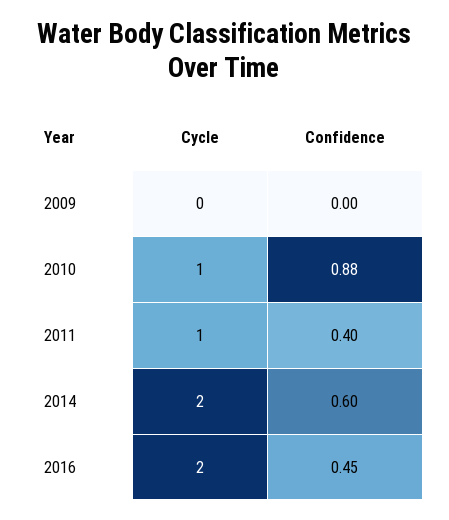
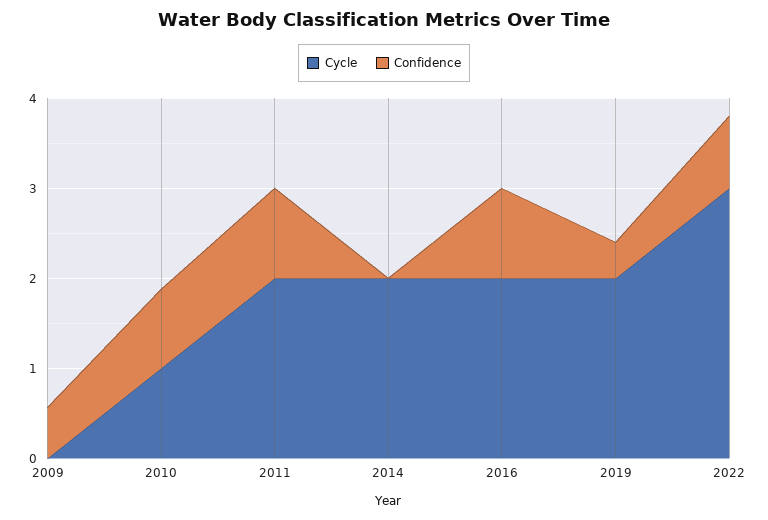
Confidence, 2009: 0 -> 0.6
Cycle, 2011: 1 -> 2
Confidence, 2011: 0.4 -> 1
Confidence, 2014: 0.6 -> 0
Confidence, 2016: 0.45 -> 1
Cycle, 2019: none -> 2
Confidence, 2019: none -> 0.4
Cycle, 2022: none -> 3
Confidence, 2022: none -> 0.8

